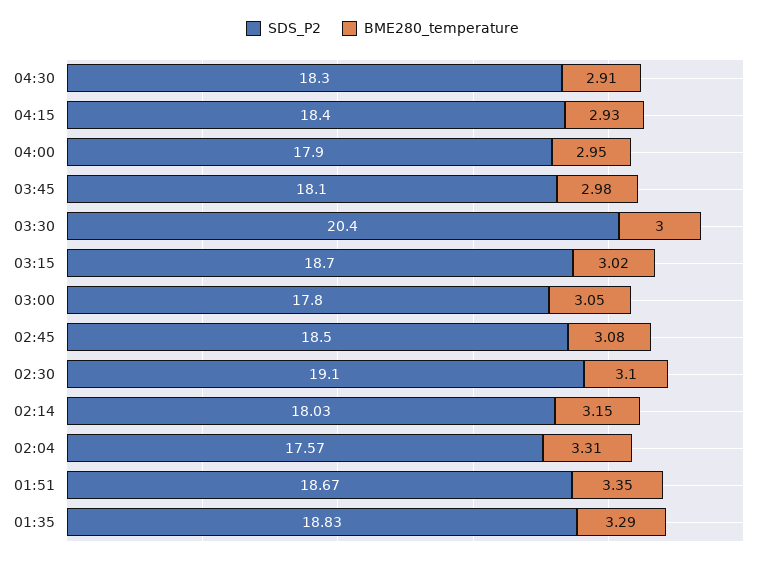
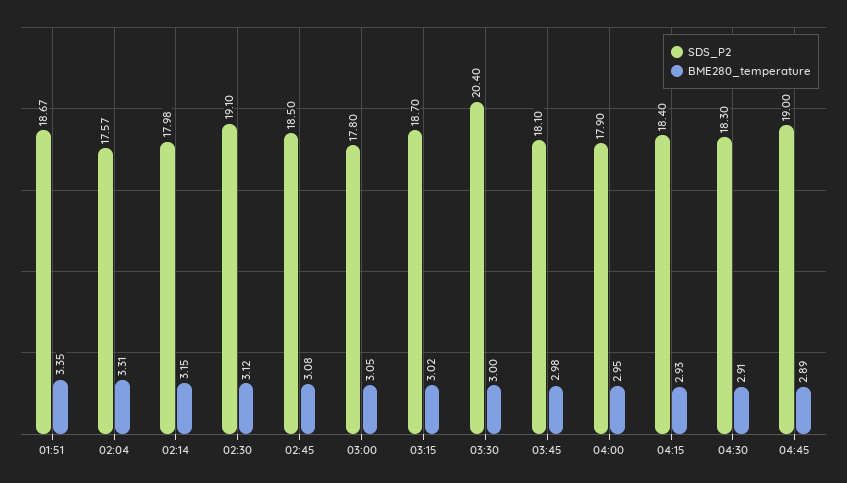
BME280_temperature, 02:30: 3.1 -> 3.12
SDS_P2, 02:14: 18.03 -> 17.98
SDS_P2, 01:35: 18.83 -> none
BME280_temperature, 01:35: 3.29 -> none
SDS_P2, 04:45: none -> 19
BME280_temperature, 04:45: none -> 2.89

